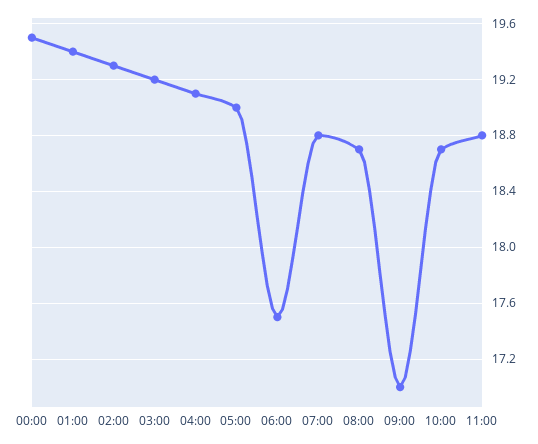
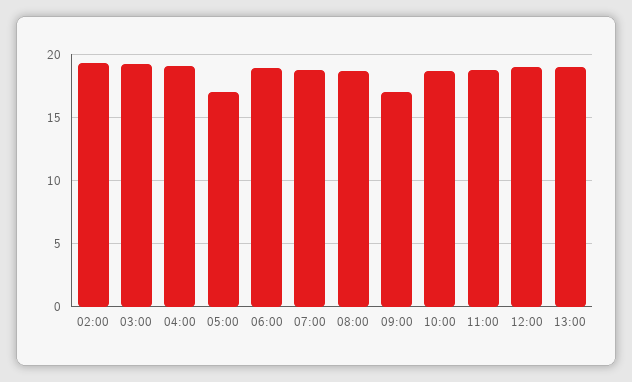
00:00: 19.5 -> none
01:00: 19.4 -> none
05:00: 19 -> 17
06:00: 17.5 -> 19
12:00: none -> 19
13:00: none -> 19

